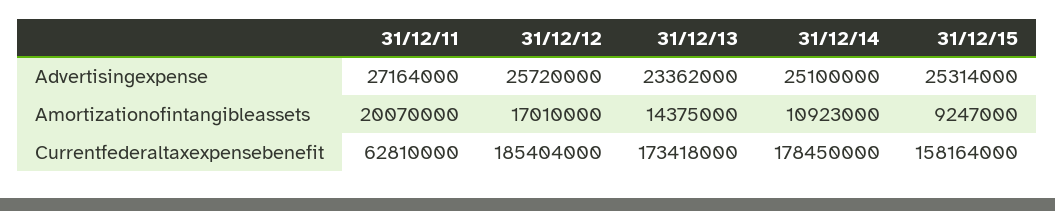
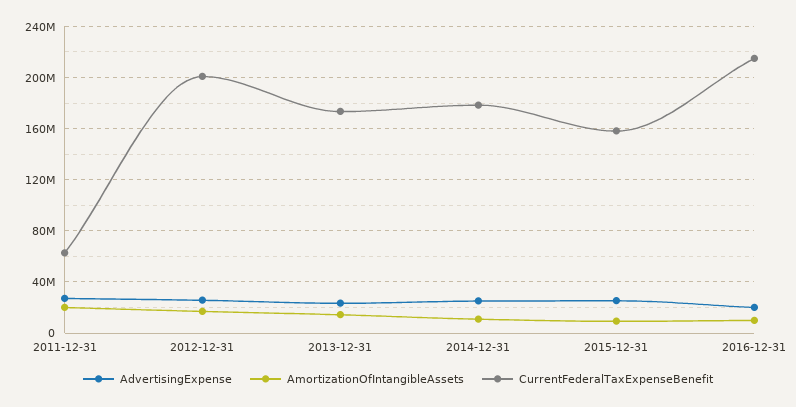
Currentfederaltaxexpensebenefit, 31/12/12: 185404000 -> 200000000
Advertisingexpense, 2016-12-31: none -> 20000000
Amortizationofintangibleassets, 2016-12-31: none -> 10000000
Currentfederaltaxexpensebenefit, 2016-12-31: none -> 215000000

